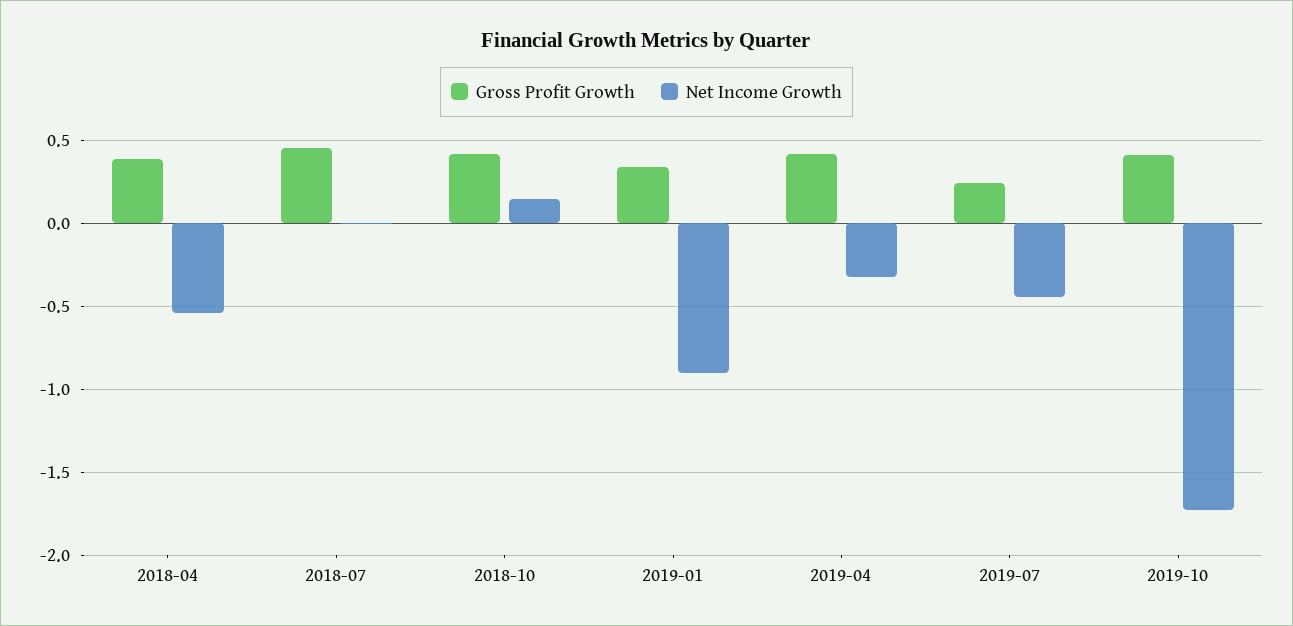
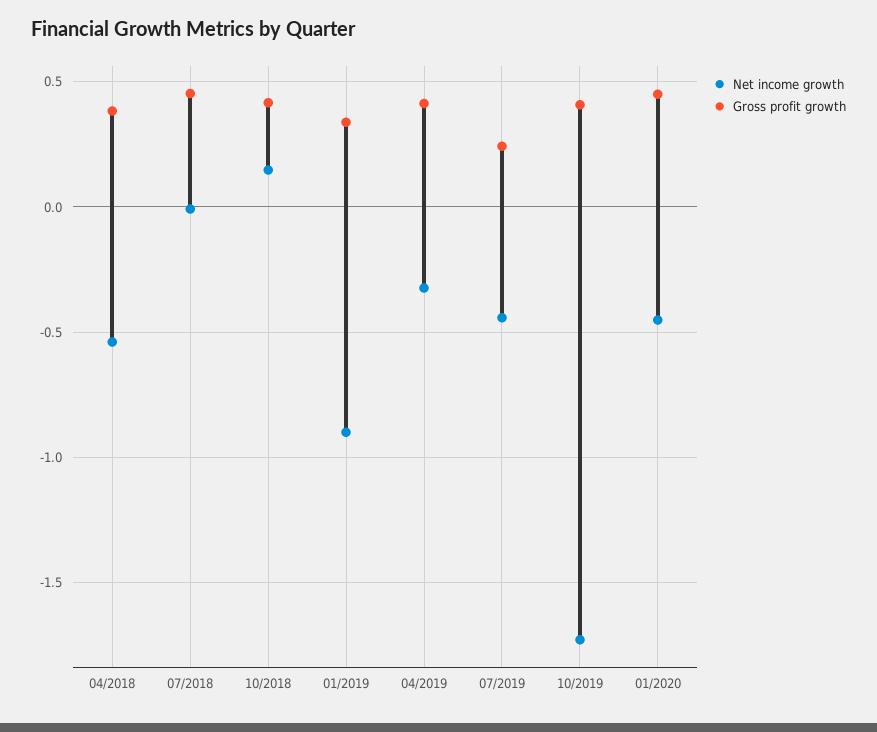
Net Income Growth, 01/2020: none -> -0.45
Gross Profit Growth, 01/2020: none -> 0.45

